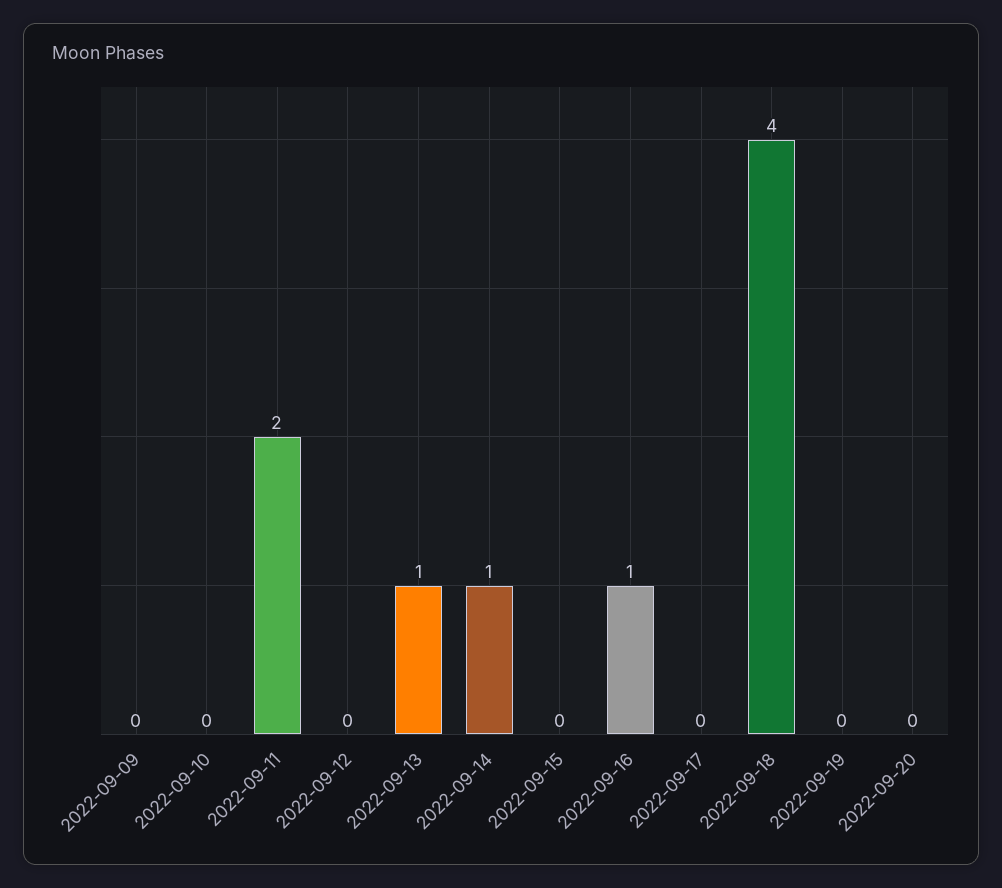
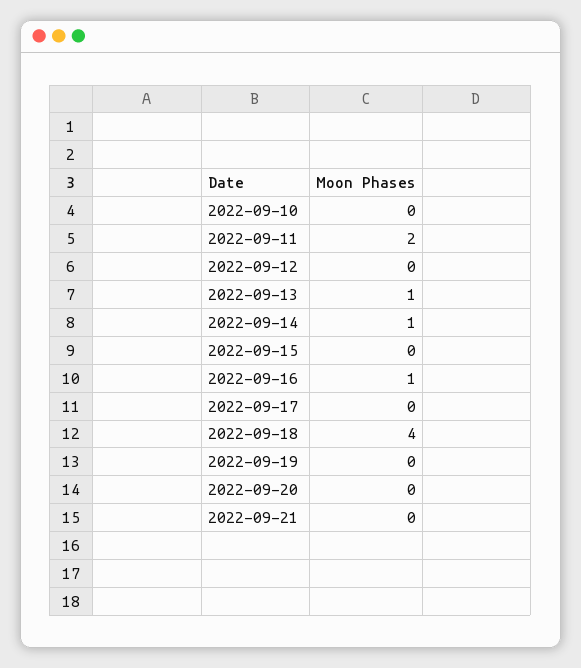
2022-09-09: 0 -> none
2022-09-21: none -> 0

